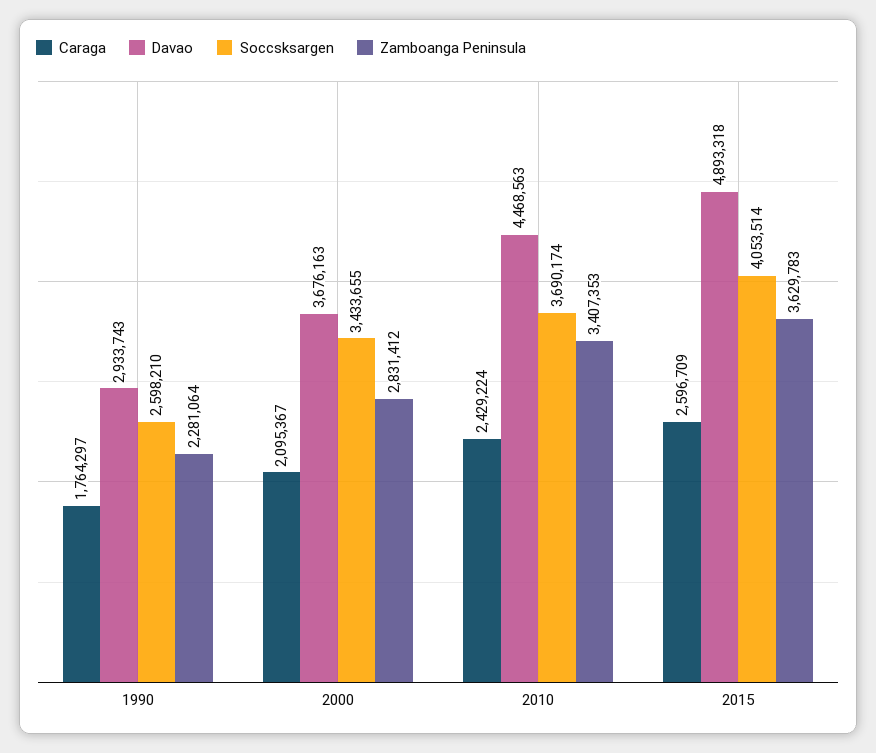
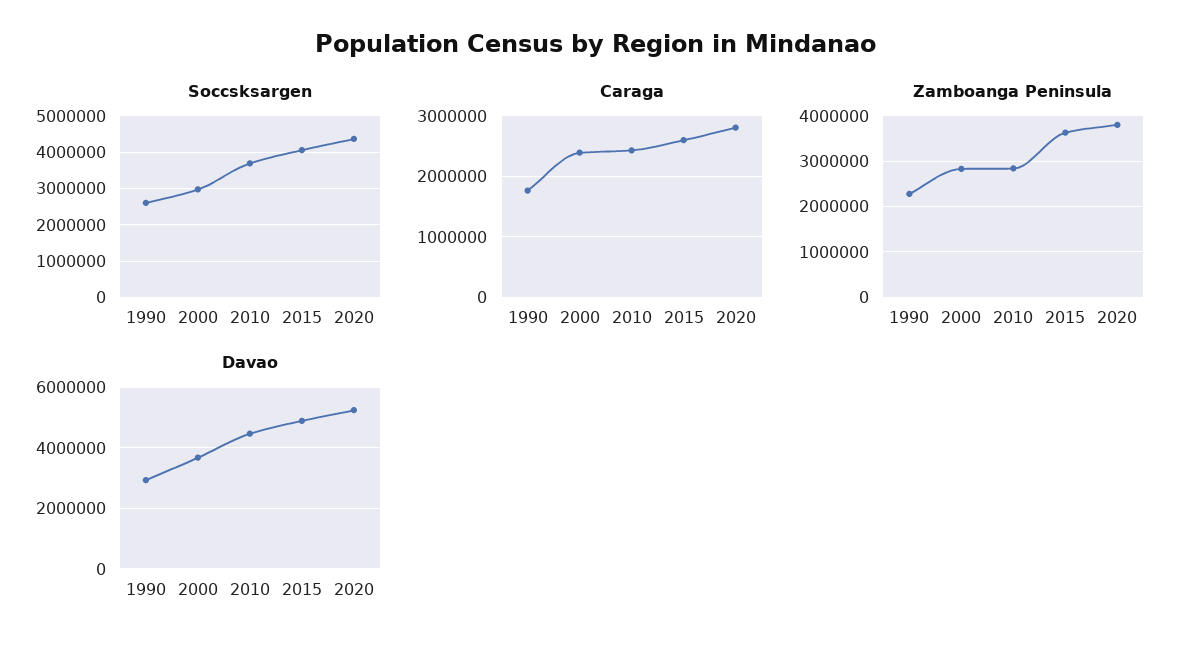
Caraga, 2000: 2095367 -> 2400000
Soccsksargen, 2000: 3433655 -> 3000000
Zamboanga Peninsula, 2010: 3407353 -> 2800000
Soccsksargen, 2020: none -> 4400000
Caraga, 2020: none -> 2800000
Zamboanga Peninsula, 2020: none -> 3800000
Davao, 2020: none -> 5200000

